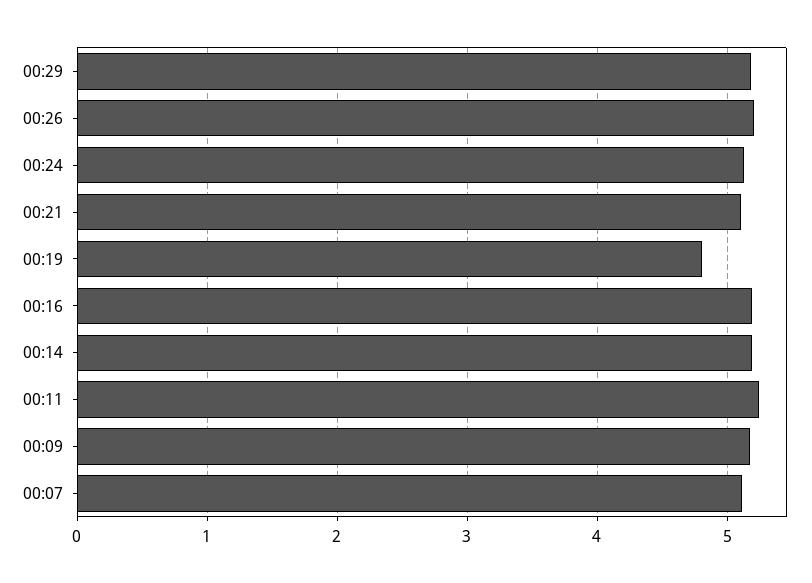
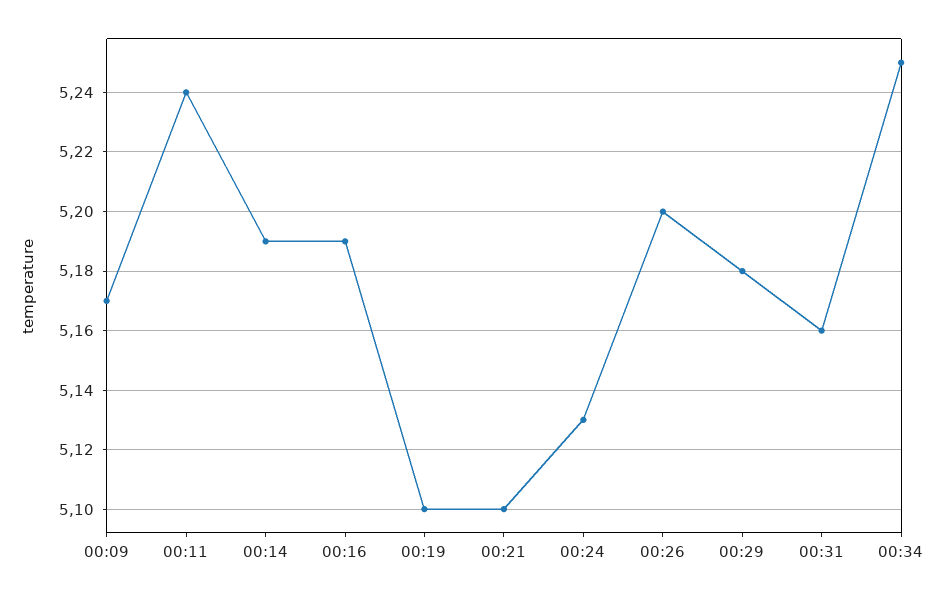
00:19: 4.8 -> 5.1
00:07: 5.1 -> none
00:31: none -> 5.16
00:34: none -> 5.25

